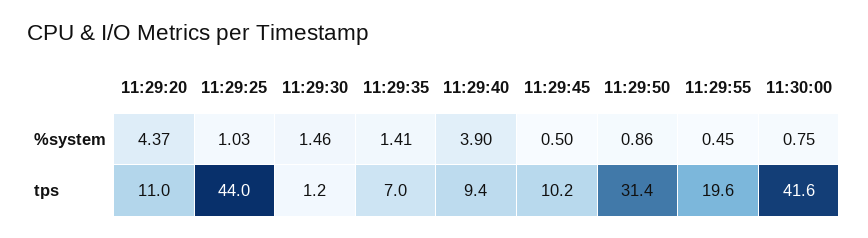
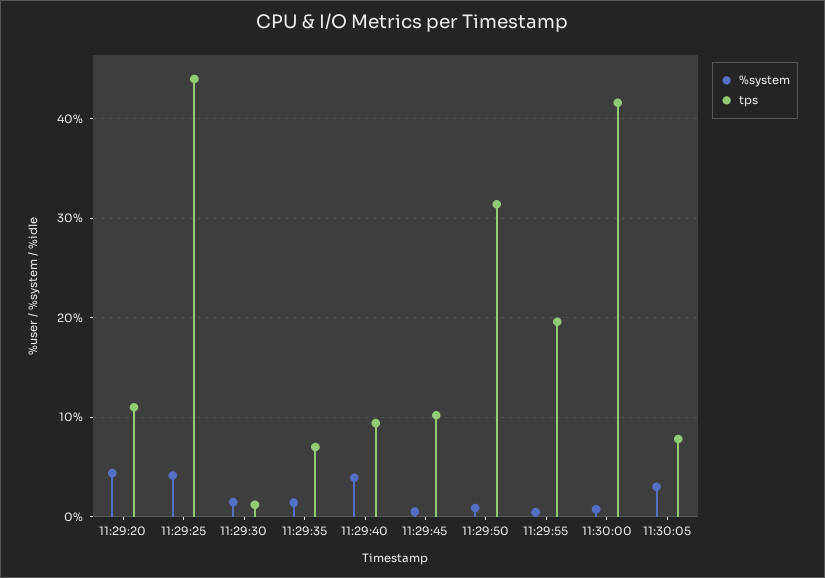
%system, 11:29:25: 1.03 -> 4
%system, 11:30:05: none -> 3
tps, 11:30:05: none -> 8

